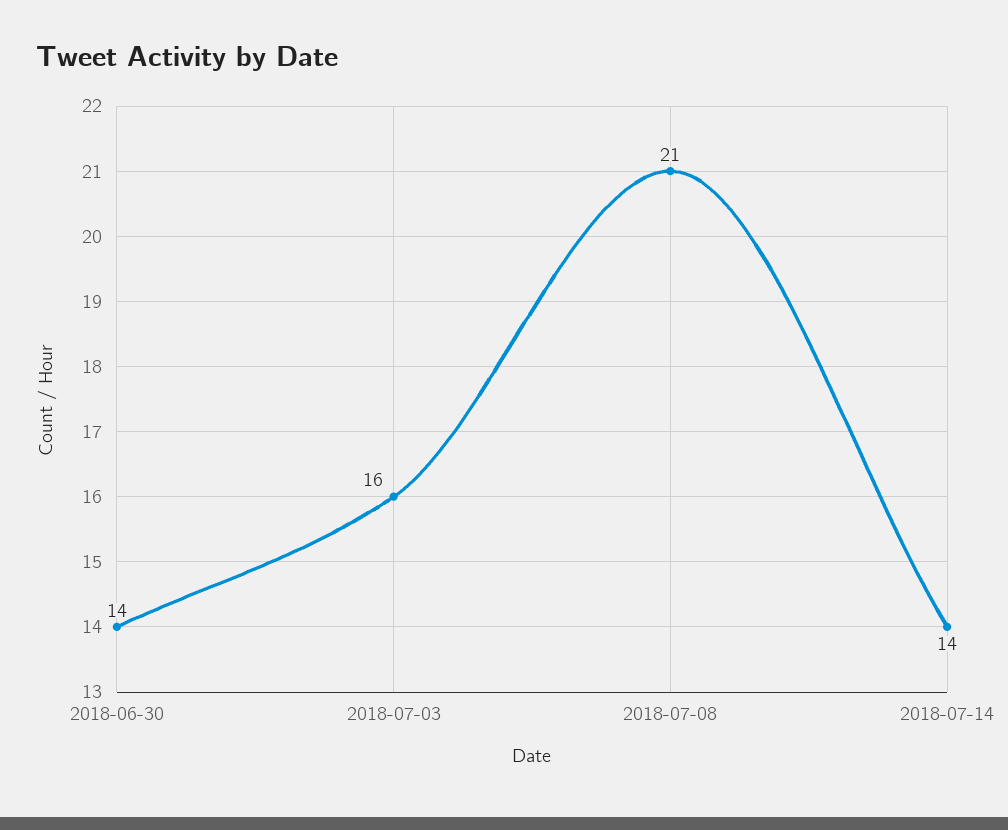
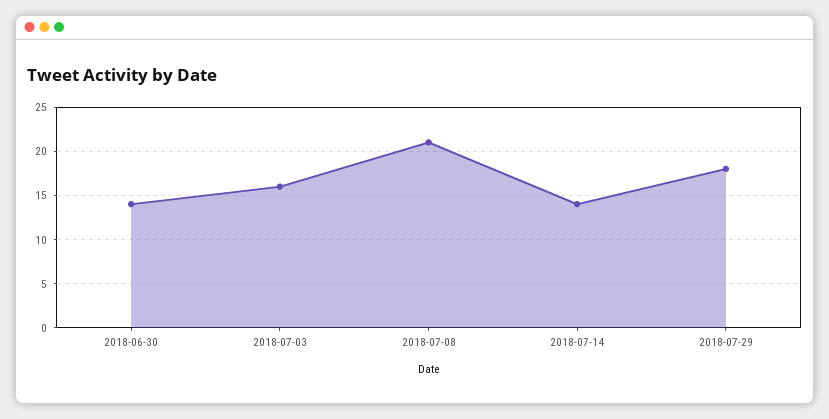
2018-07-29: none -> 18

